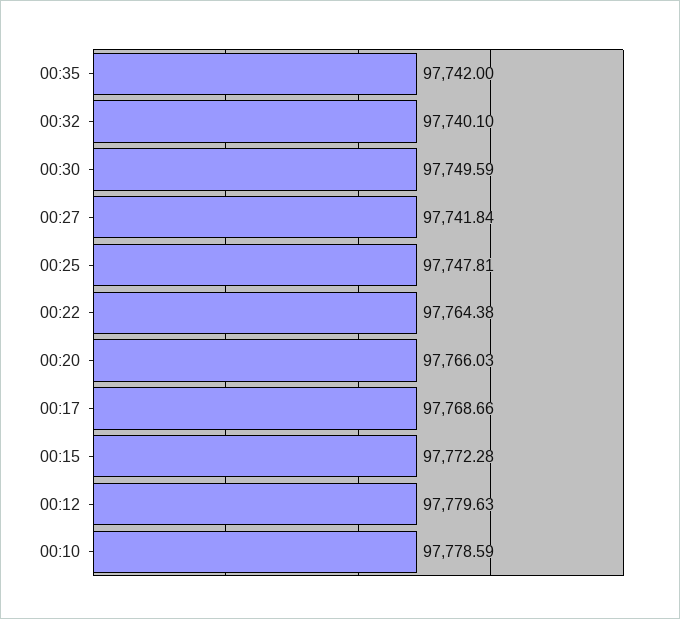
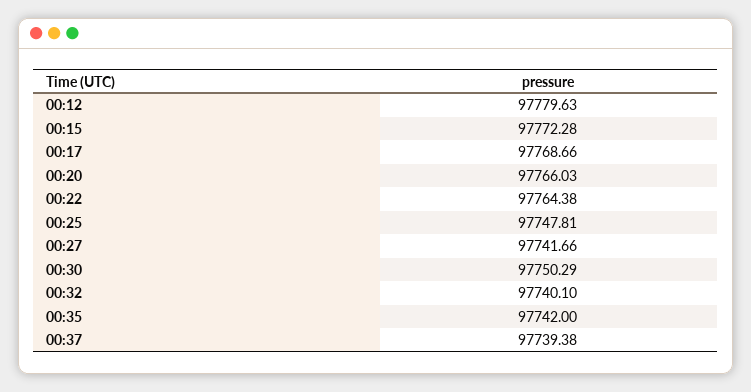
00:30: 97749.59 -> 97750.29
00:27: 97741.84 -> 97741.66
00:10: 97778.59 -> none
00:37: none -> 97739.38

